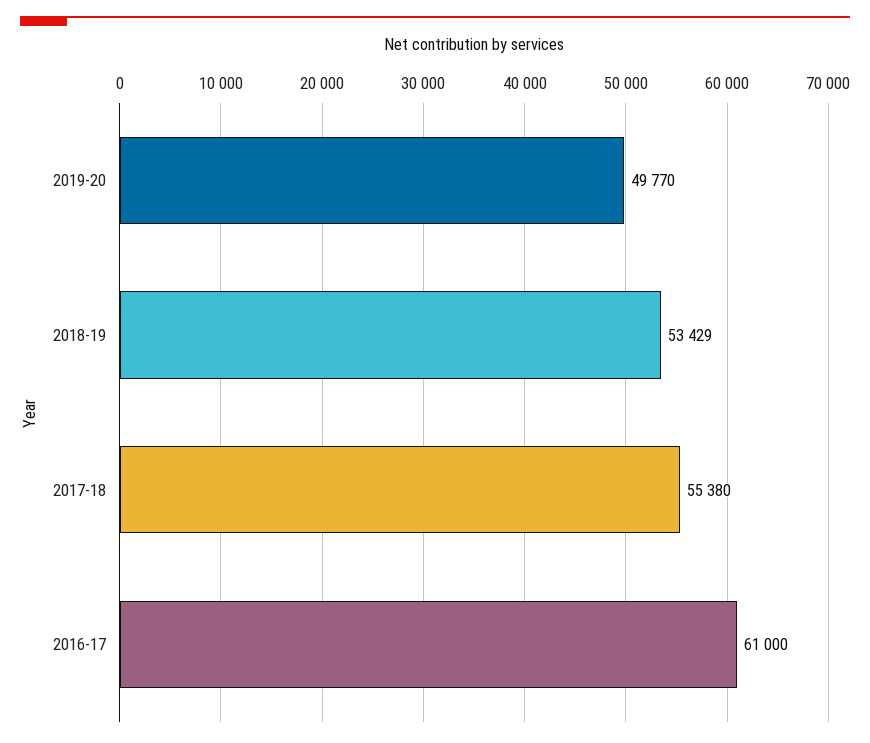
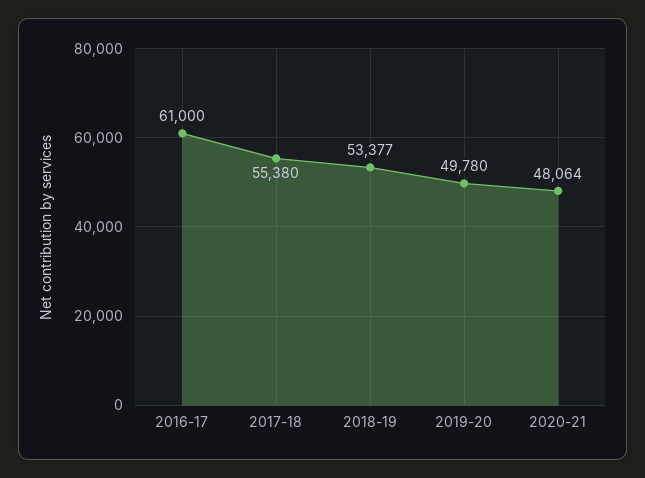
2019-20: 49770 -> 49780
2018-19: 53429 -> 53377
2020-21: none -> 48064

